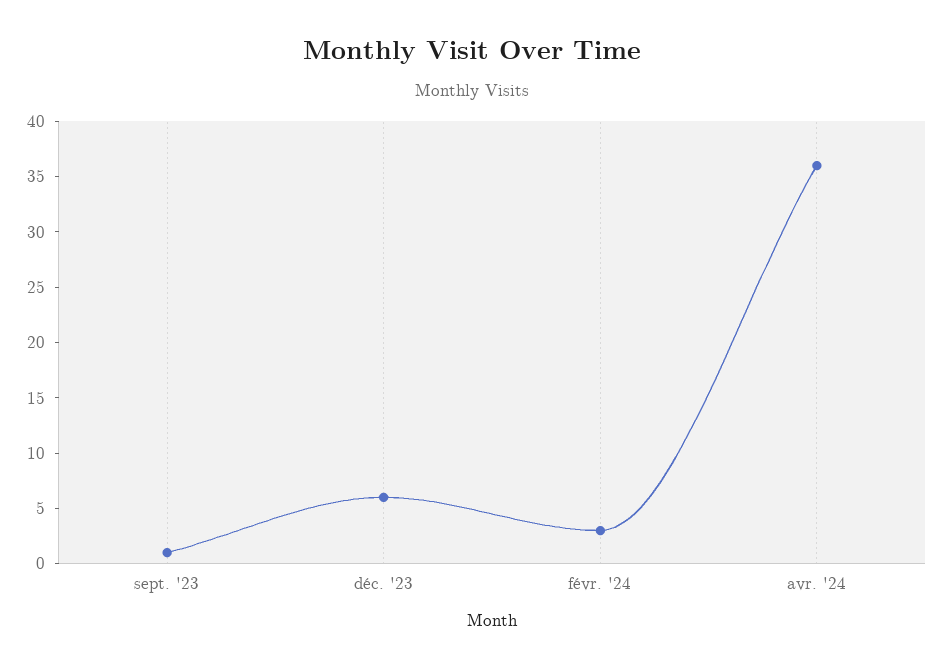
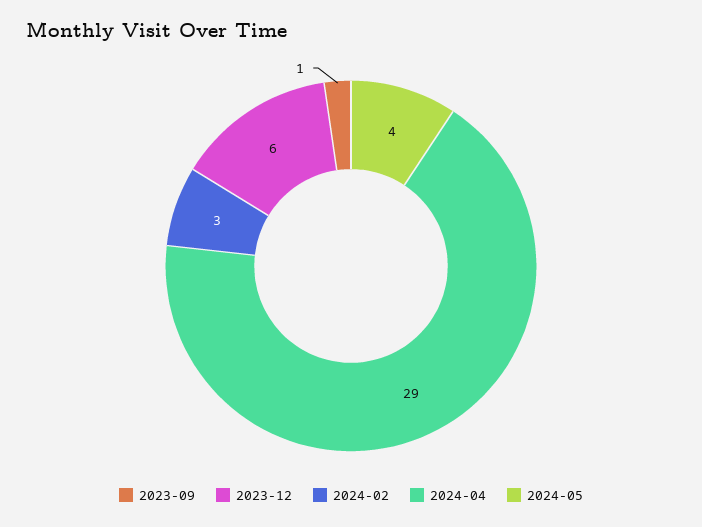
avr. '24: 36 -> 29
2024-05: none -> 4

